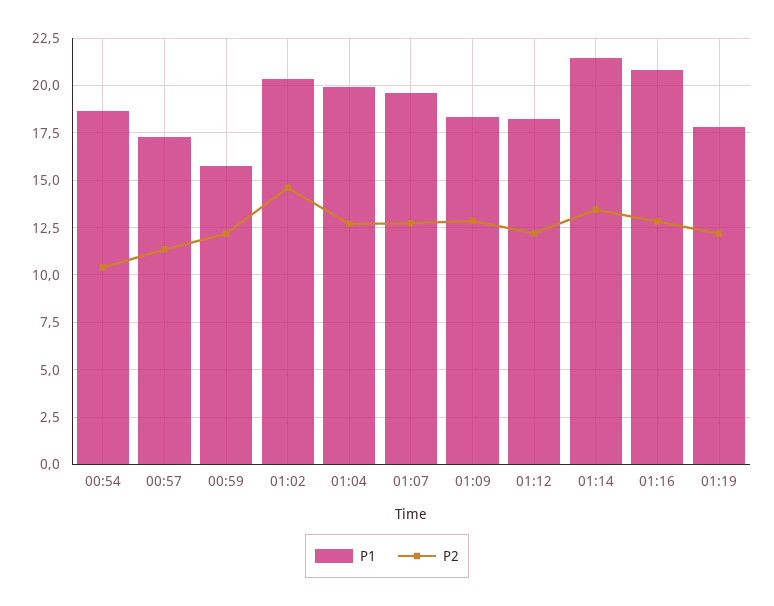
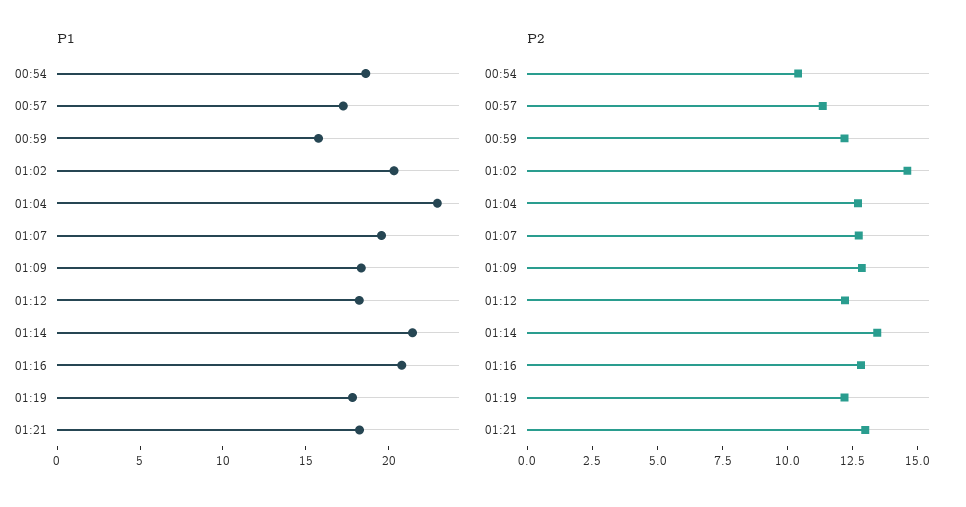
P1, 01:04: 20 -> 23
P1, 01:21: none -> 18
P2, 01:21: none -> 13

